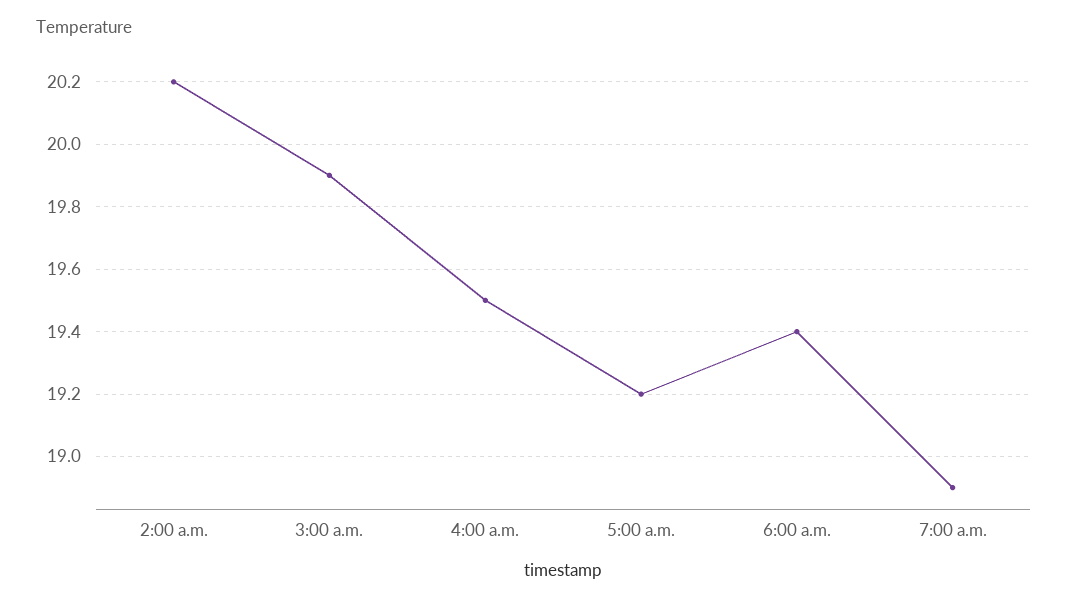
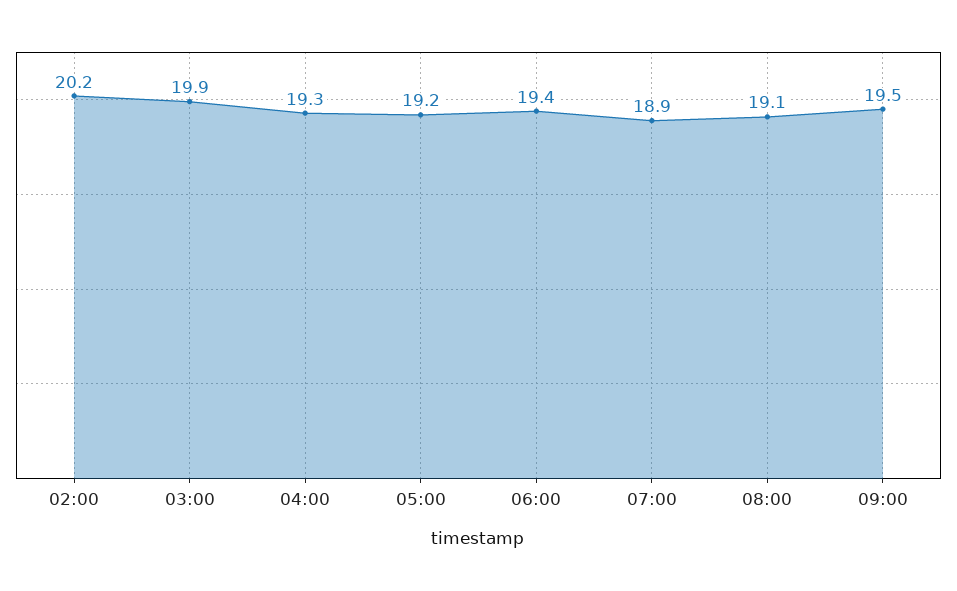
4:00 a.m.: 19.5 -> 19.3
08:00: none -> 19.1
09:00: none -> 19.5

